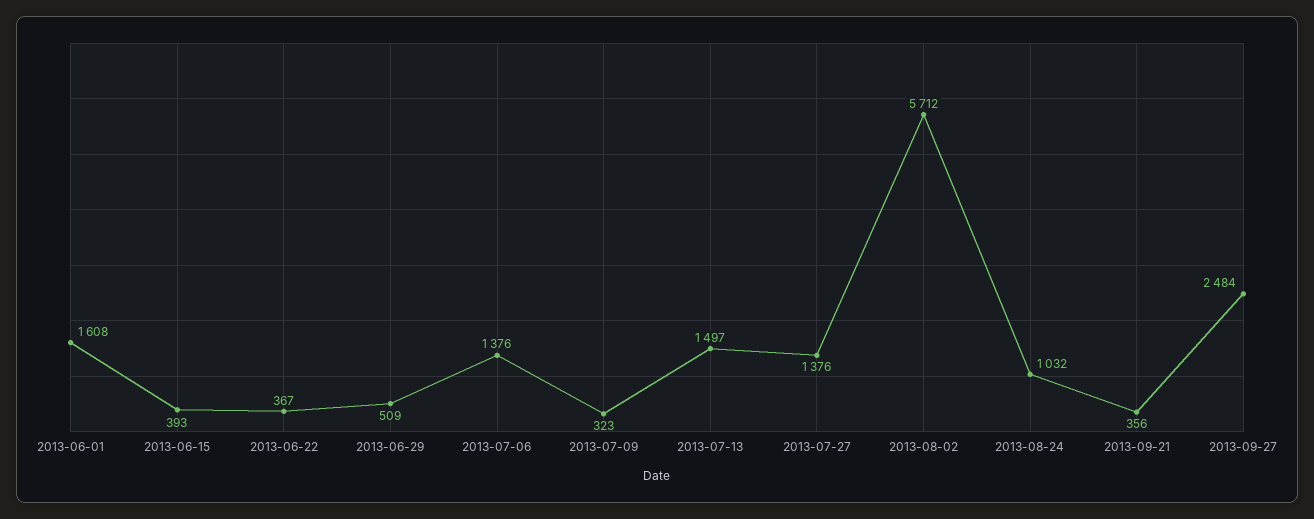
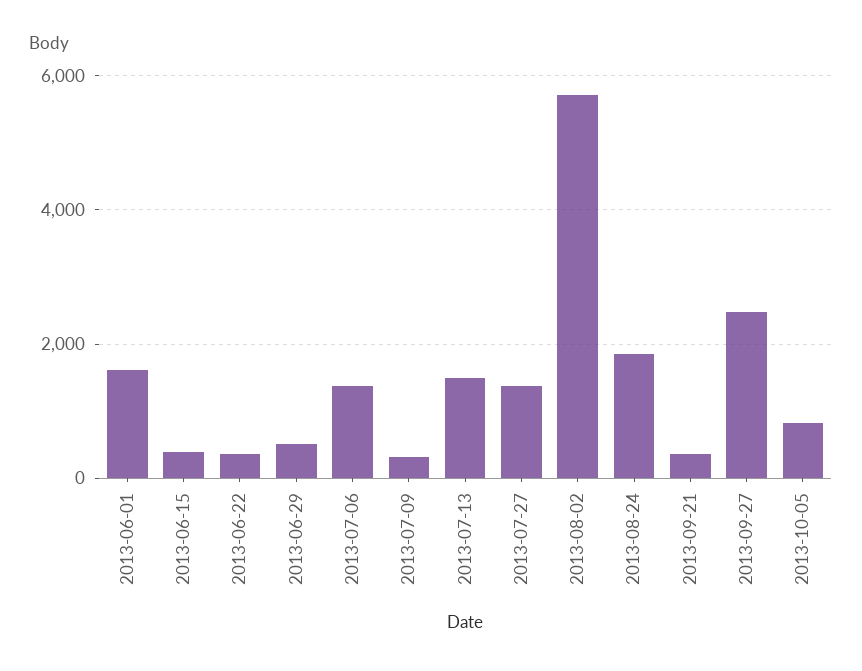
2013-08-24: 1032 -> 1800
2013-10-05: none -> 800

